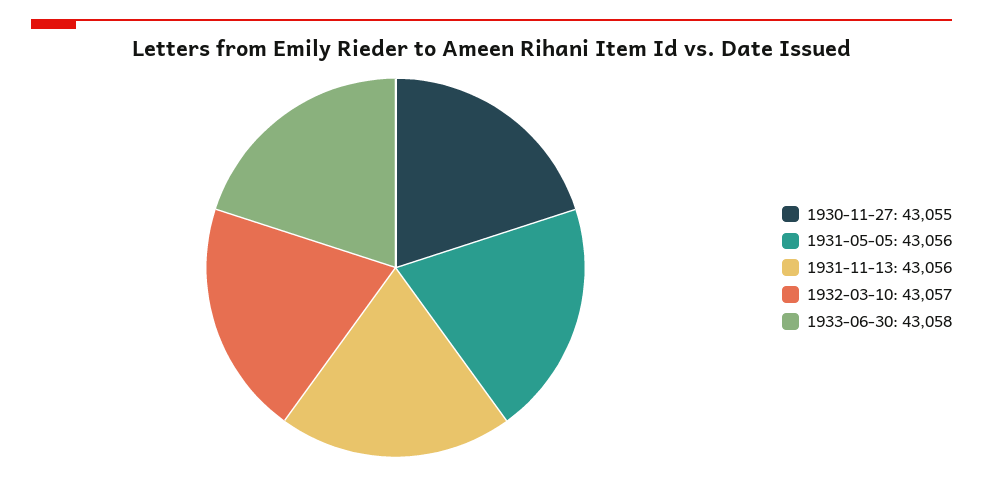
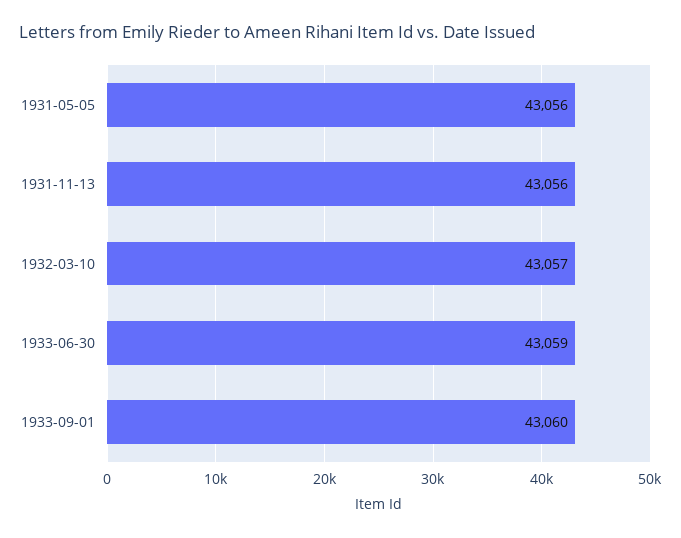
1930-11-27: 43055 -> none
1933-06-30: 43058 -> 43059
1933-09-01: none -> 43060

